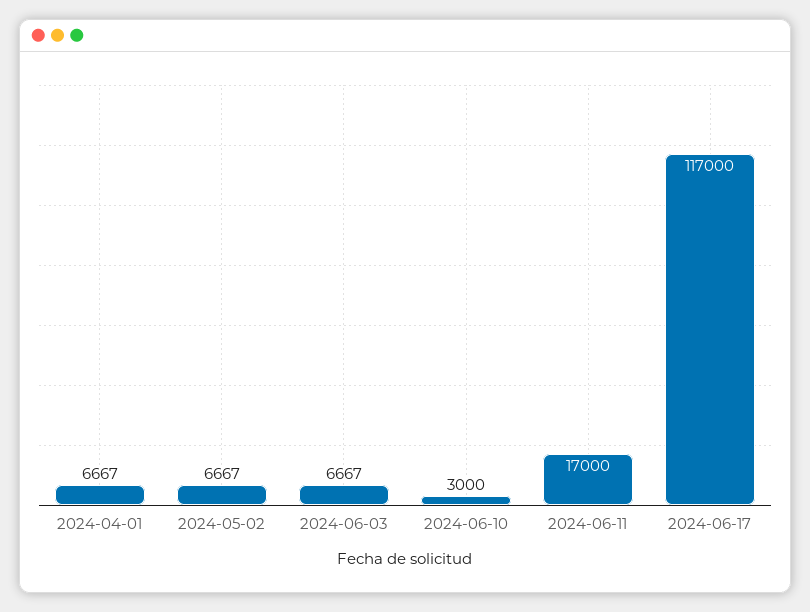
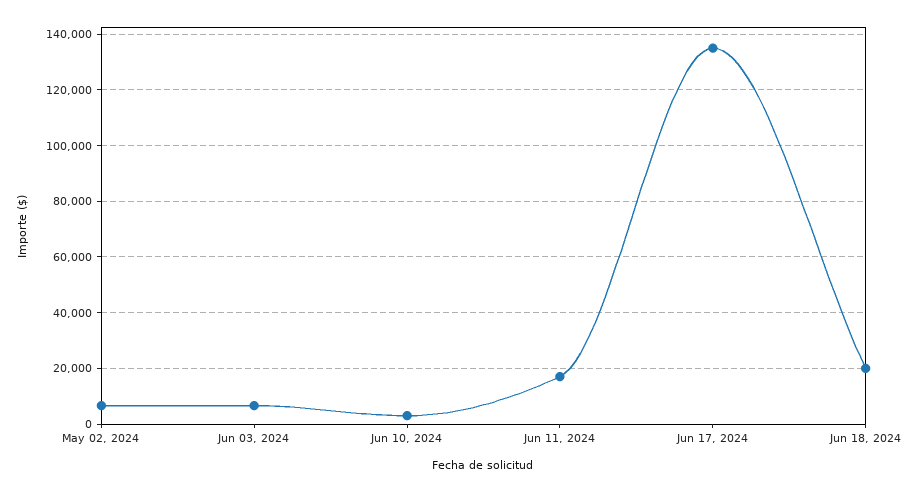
2024-04-01: 6667 -> none
2024-06-17: 117000 -> 135000
Jun 18, 2024: none -> 20000

